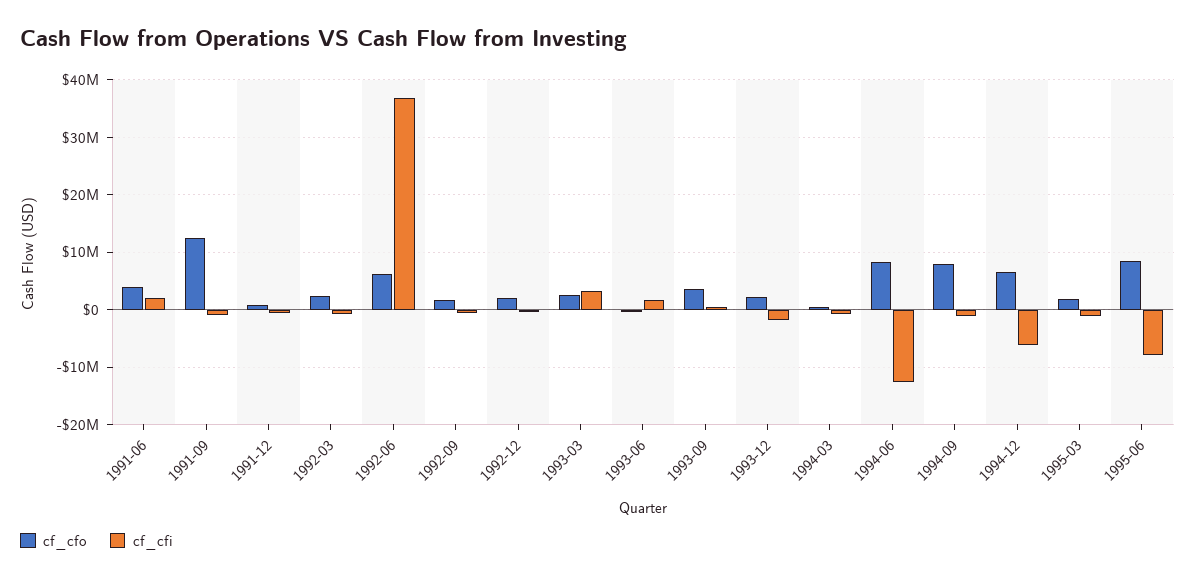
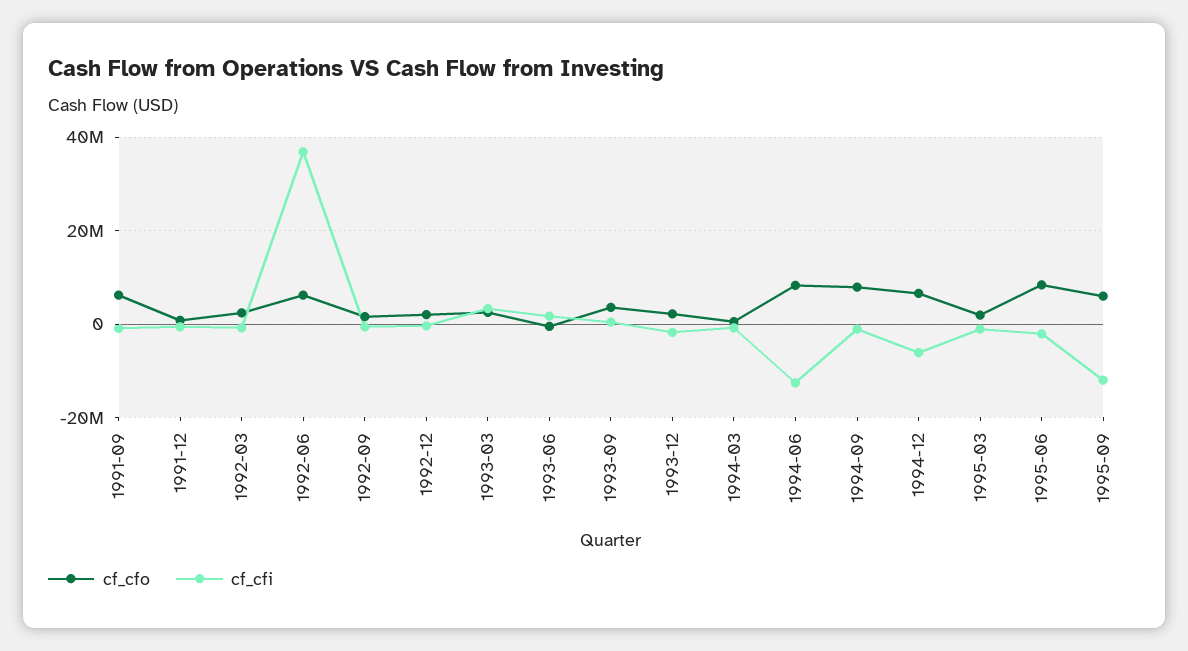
cf_cfo, 1991-06: 4000000 -> none
cf_cfi, 1991-06: 2000000 -> none
cf_cfo, 1991-09: 12000000 -> 6000000
cf_cfi, 1995-06: -8000000 -> -2000000
cf_cfo, 1995-09: none -> 6000000
cf_cfi, 1995-09: none -> -12000000

